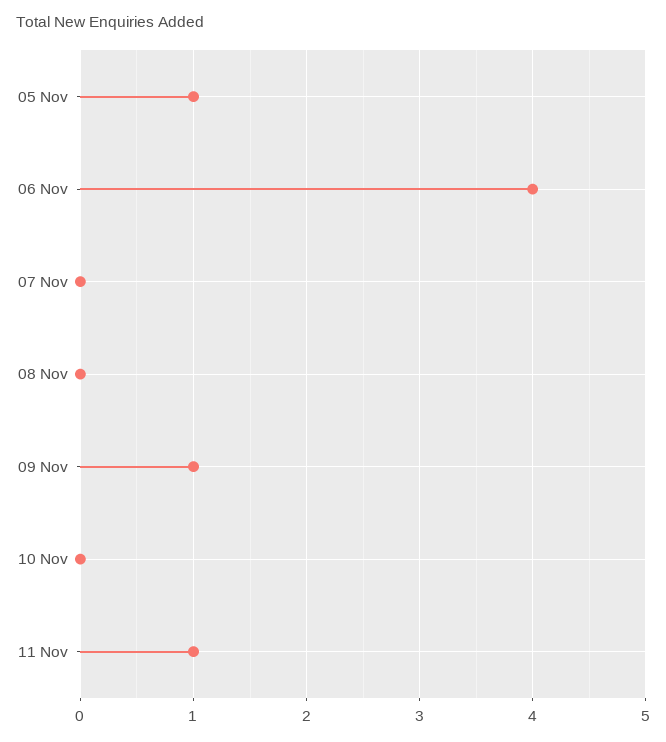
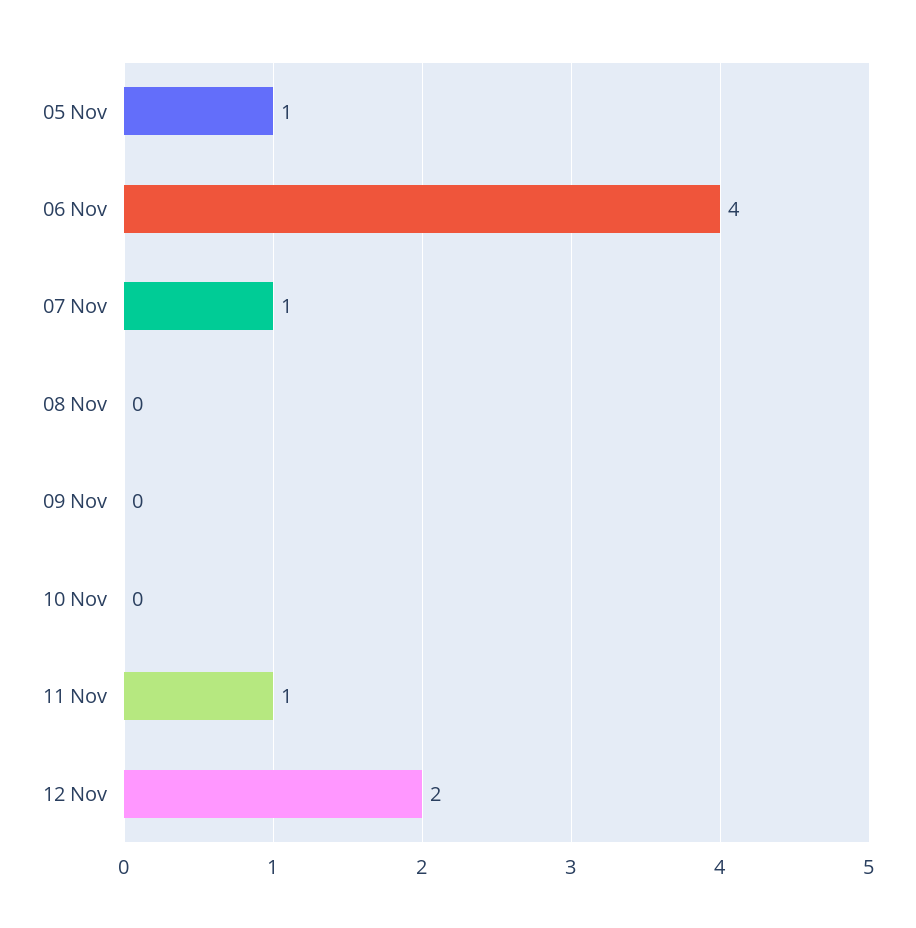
07 Nov: 0 -> 1
09 Nov: 1 -> 0
12 Nov: none -> 2

